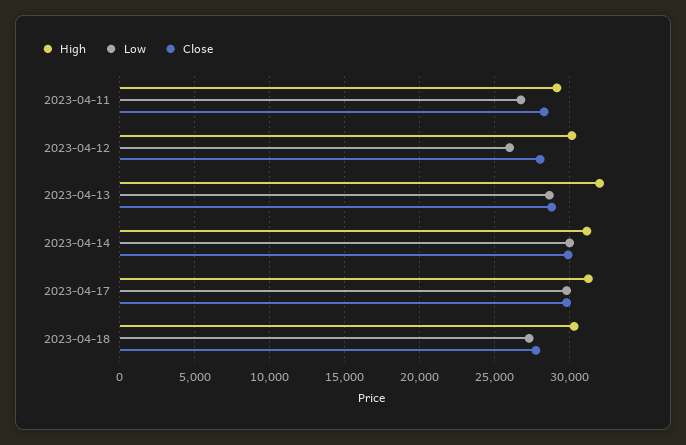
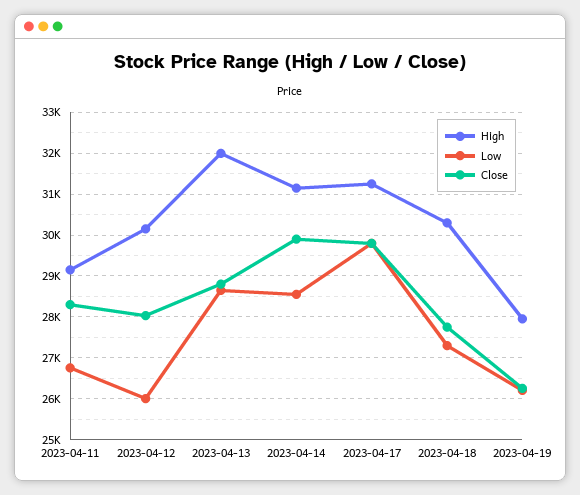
Low, 2023-04-14: 30000 -> 28600
High, 2023-04-19: none -> 28000
Low, 2023-04-19: none -> 26200
Close, 2023-04-19: none -> 26200

